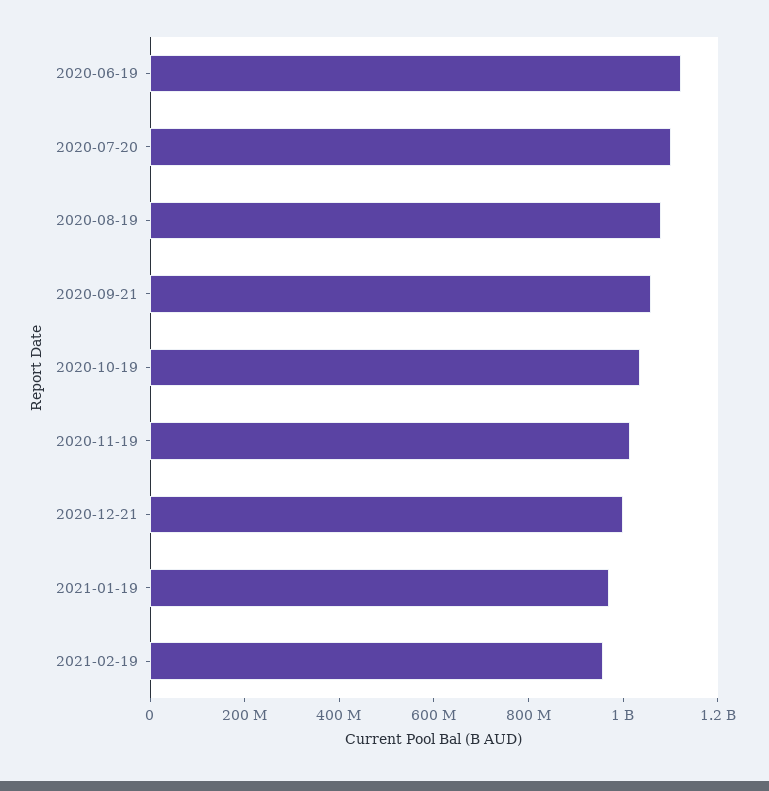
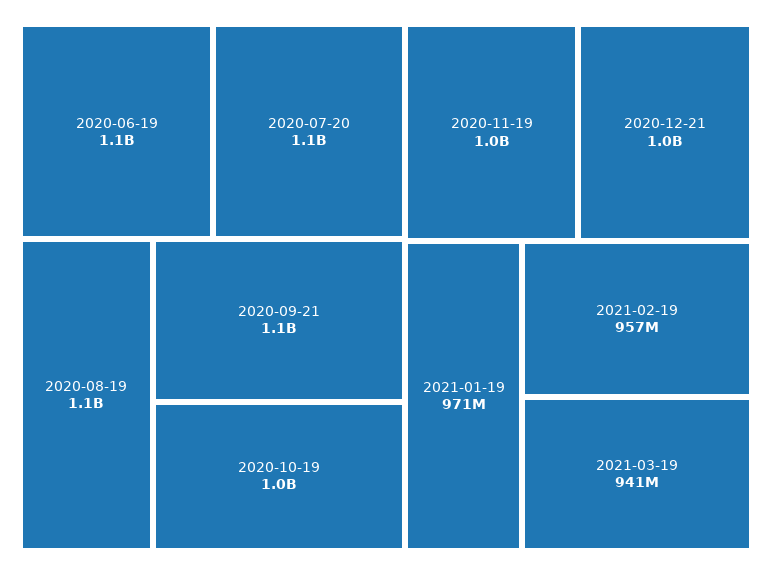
2021-03-19: none -> 941000000

